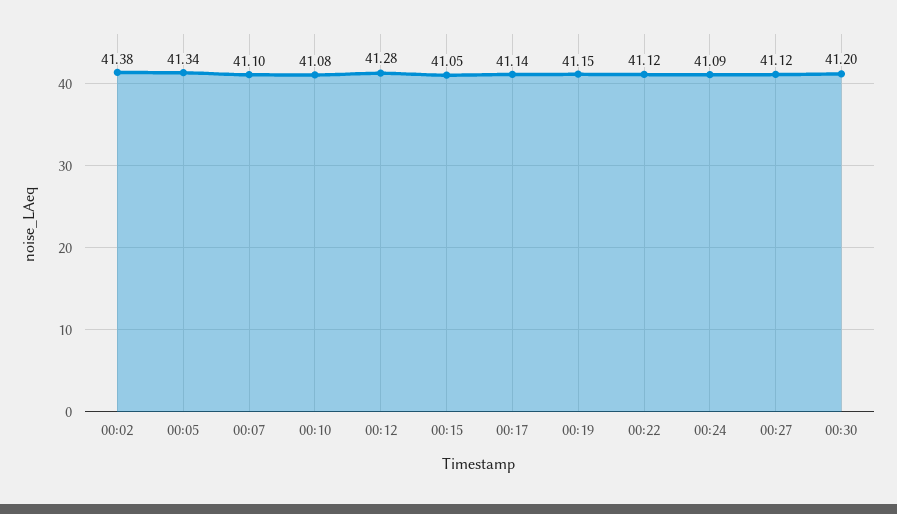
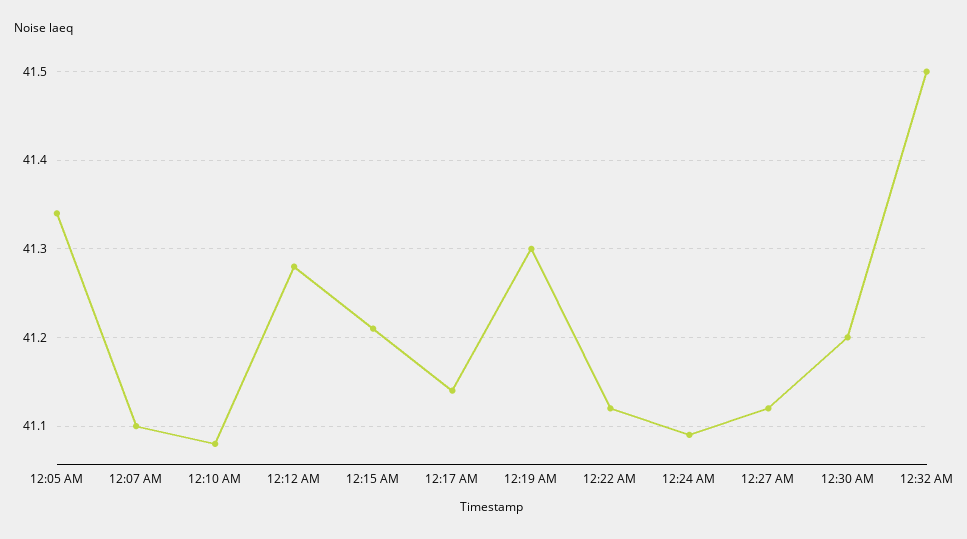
00:02: 41.38 -> none
00:15: 41.05 -> 41.21
00:19: 41.15 -> 41.3
12:32 AM: none -> 41.5

